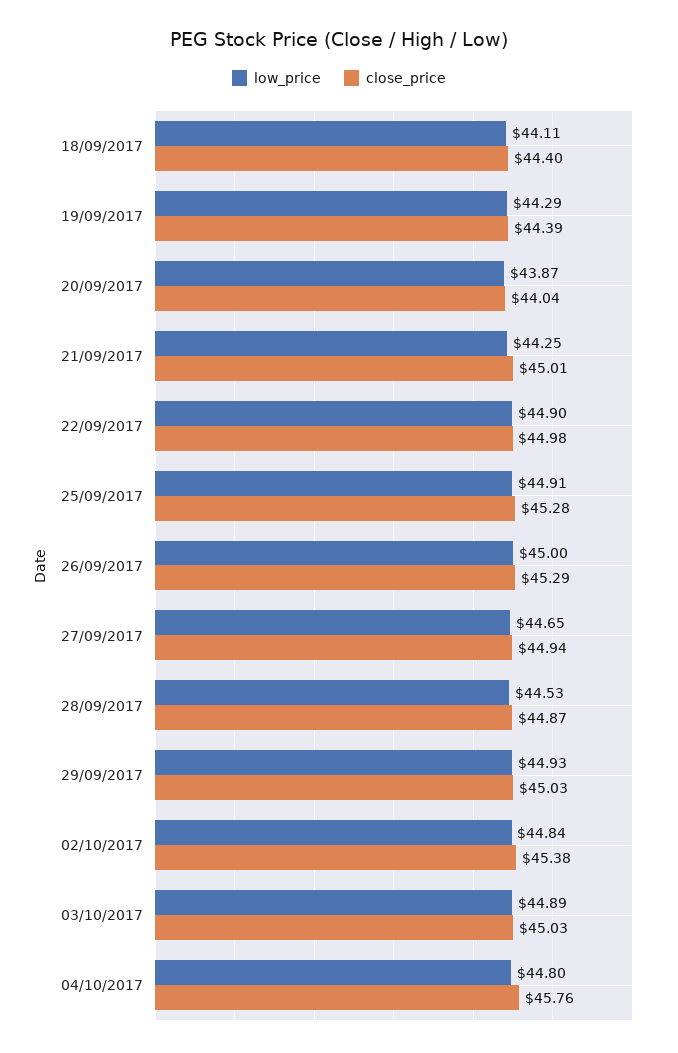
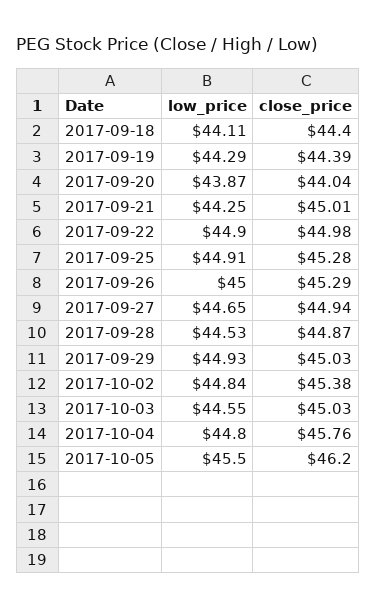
low_price, 03/10/2017: 44.89 -> 44.55
low_price, 2017-10-05: none -> 45.5
close_price, 2017-10-05: none -> 46.2

